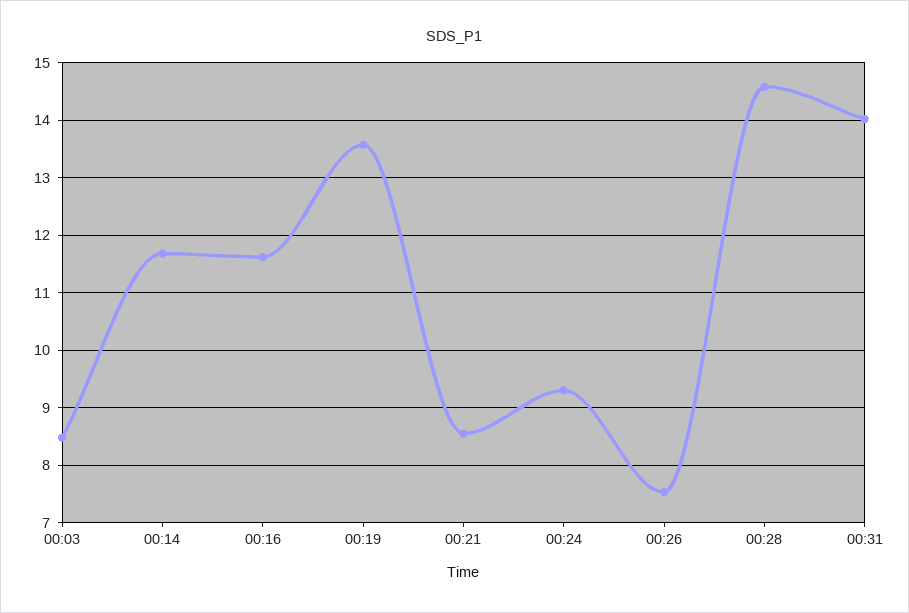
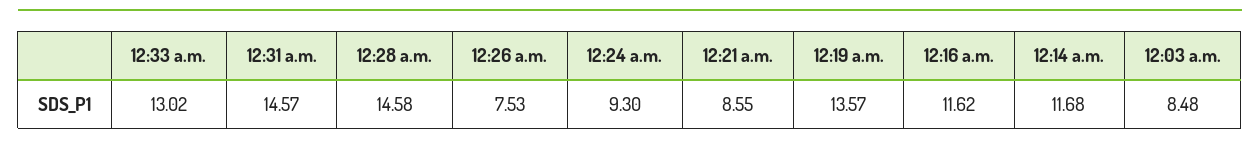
00:31: 14 -> 14.57
12:33 a.m.: none -> 13.02

